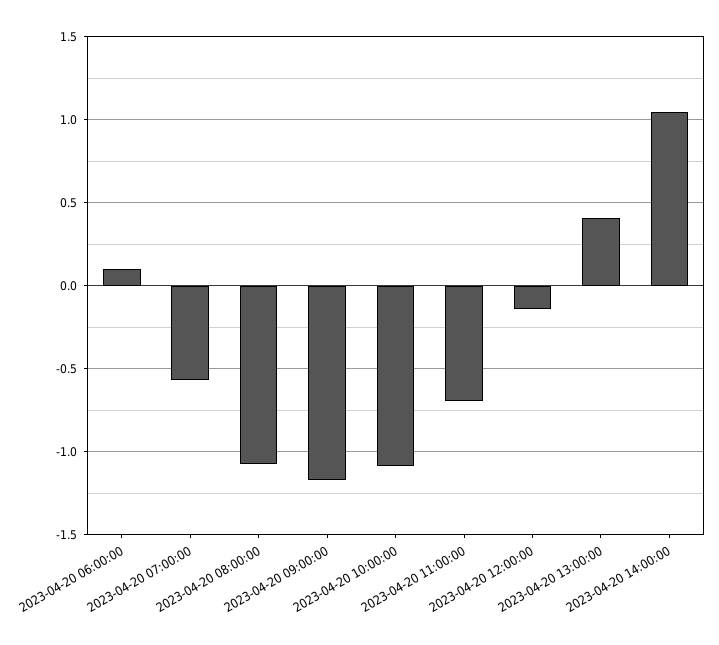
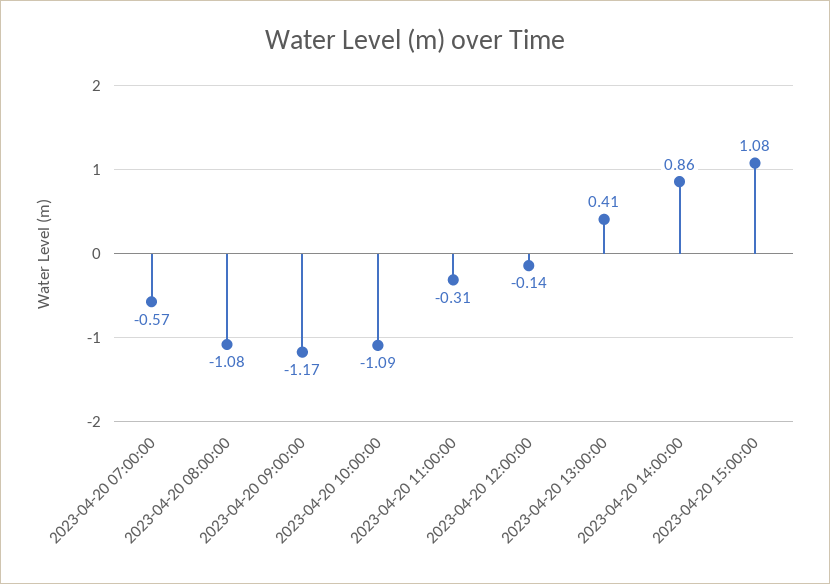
2023-04-20 06:00:00: 0.1 -> none
2023-04-20 11:00:00: -0.7 -> -0.31
2023-04-20 14:00:00: 1.05 -> 0.86
2023-04-20 15:00:00: none -> 1.08

